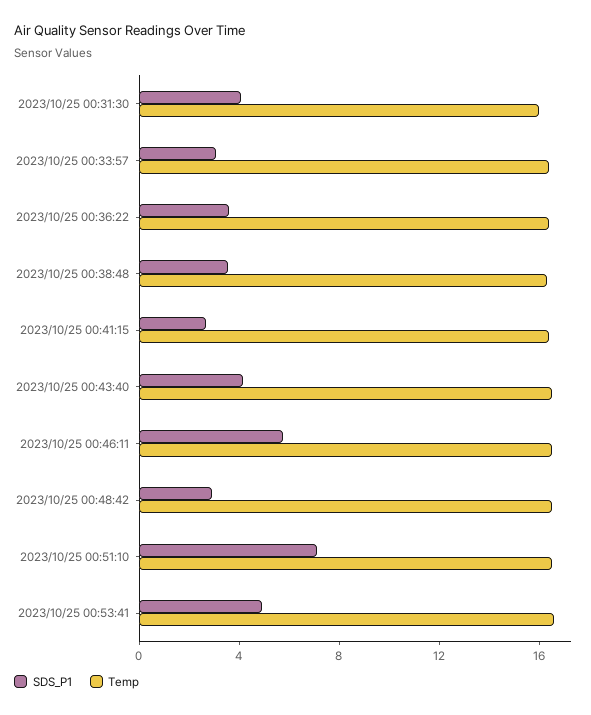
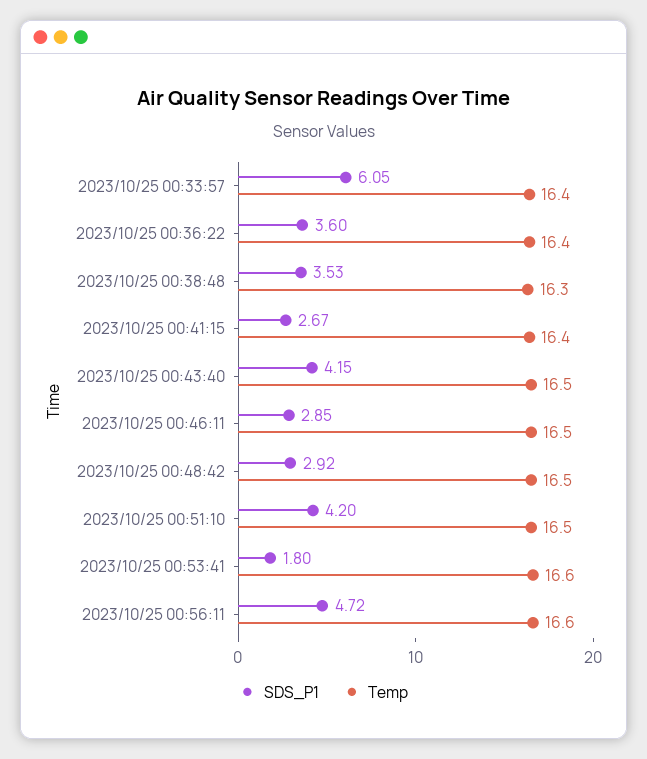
SDS_P1, 2023/10/25 00:31:30: 4 -> none
Temp, 2023/10/25 00:31:30: 16 -> none
SDS_P1, 2023/10/25 00:33:57: 3 -> 6.05
SDS_P1, 2023/10/25 00:46:11: 6 -> 2.85
SDS_P1, 2023/10/25 00:51:10: 7 -> 4.2
SDS_P1, 2023/10/25 00:53:41: 5 -> 1.8
SDS_P1, 2023/10/25 00:56:11: none -> 4.72
Temp, 2023/10/25 00:56:11: none -> 16.6

